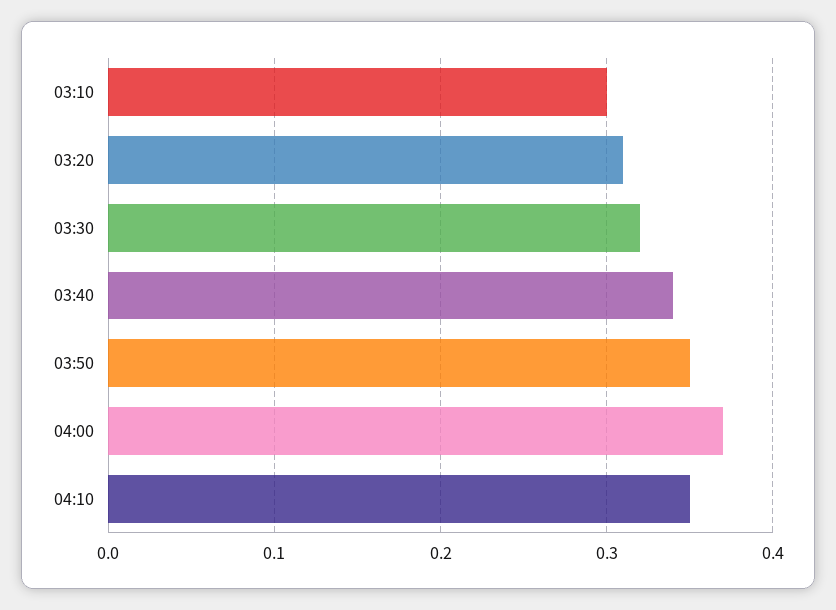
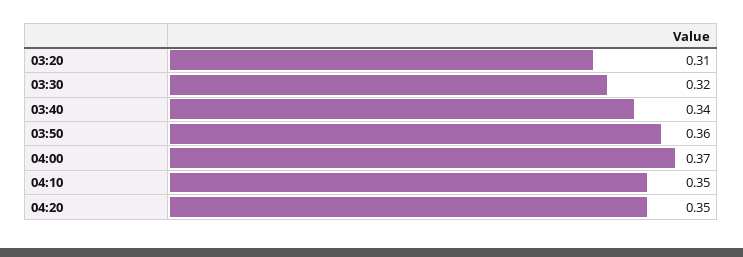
03:10: 0.3 -> none
03:50: 0.35 -> 0.36
04:20: none -> 0.35

